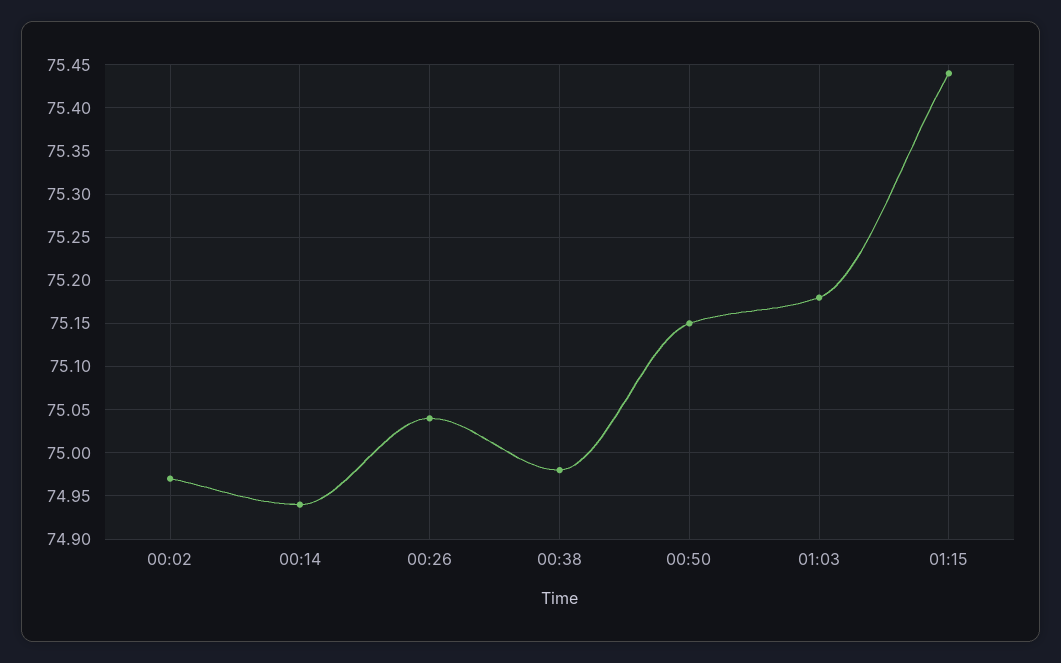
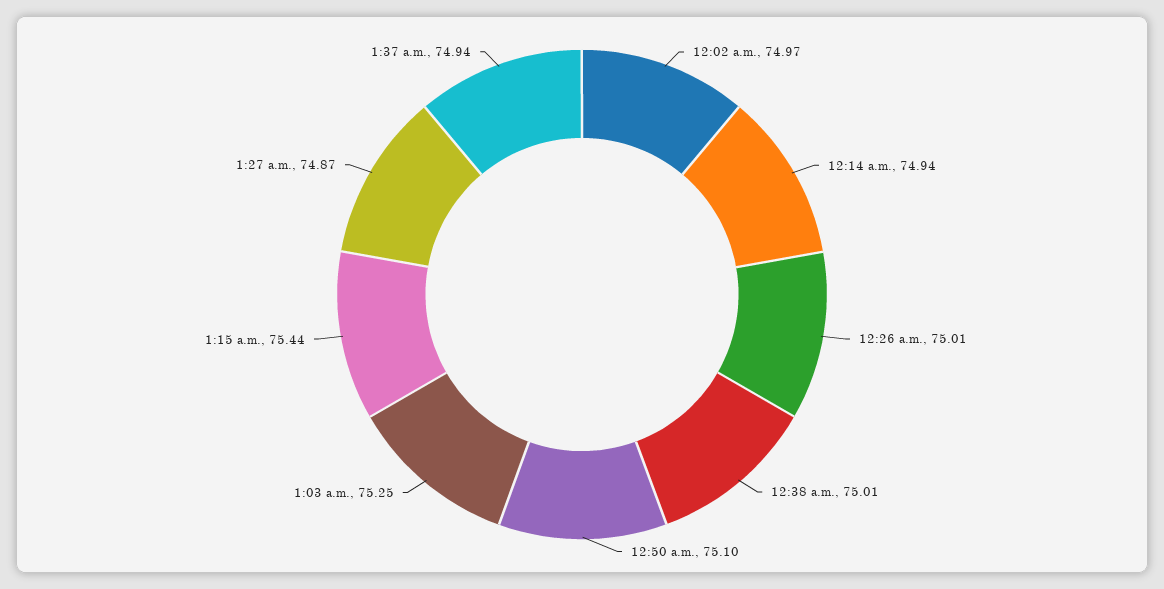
00:26: 75.04 -> 75.01
00:38: 74.98 -> 75.01
00:50: 75.15 -> 75.1
01:03: 75.18 -> 75.25
1:27 a.m.: none -> 74.87
1:37 a.m.: none -> 74.94

